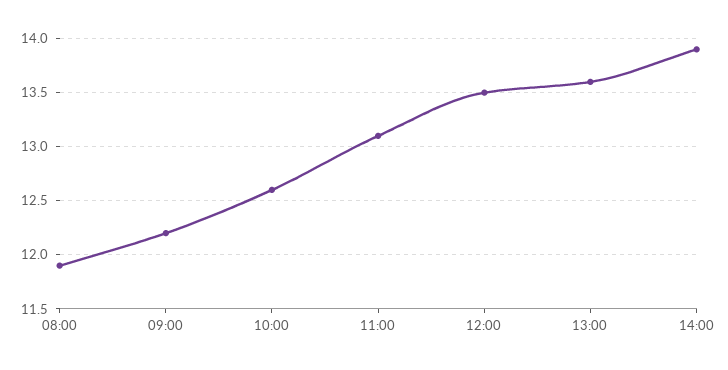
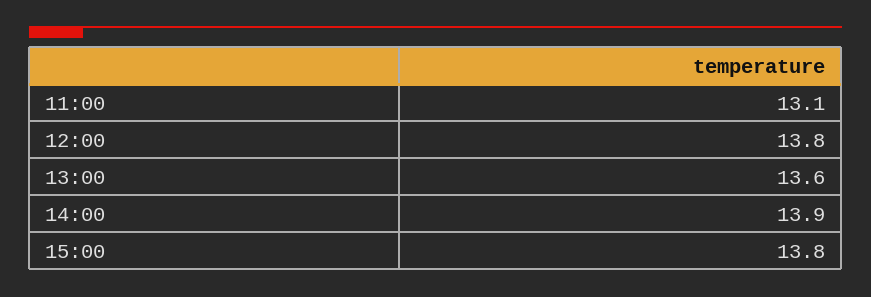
08:00: 11.9 -> none
09:00: 12.2 -> none
10:00: 12.6 -> none
12:00: 13.5 -> 13.8
15:00: none -> 13.8

